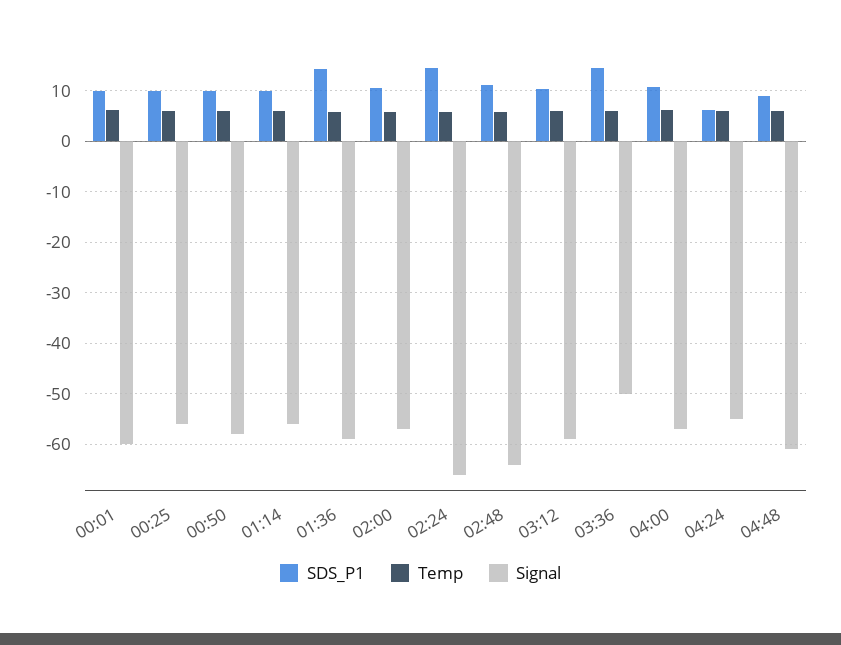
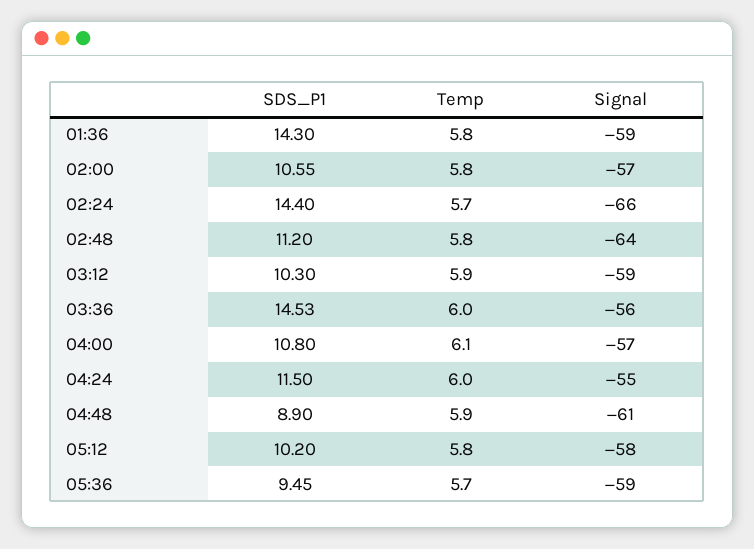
SDS_P1, 00:01: 10 -> none
Temp, 00:01: 6 -> none
Signal, 00:01: -60 -> none
SDS_P1, 00:25: 10 -> none
Temp, 00:25: 6 -> none
Signal, 00:25: -56 -> none
SDS_P1, 00:50: 10 -> none
Temp, 00:50: 6 -> none
Signal, 00:50: -58 -> none
SDS_P1, 01:14: 10 -> none
Temp, 01:14: 6 -> none
Signal, 01:14: -56 -> none
Signal, 03:36: -50 -> -56
SDS_P1, 04:24: 6 -> 11.5
SDS_P1, 05:12: none -> 10.2
Temp, 05:12: none -> 5.8
Signal, 05:12: none -> -58
SDS_P1, 05:36: none -> 9.45
Temp, 05:36: none -> 5.7
Signal, 05:36: none -> -59

